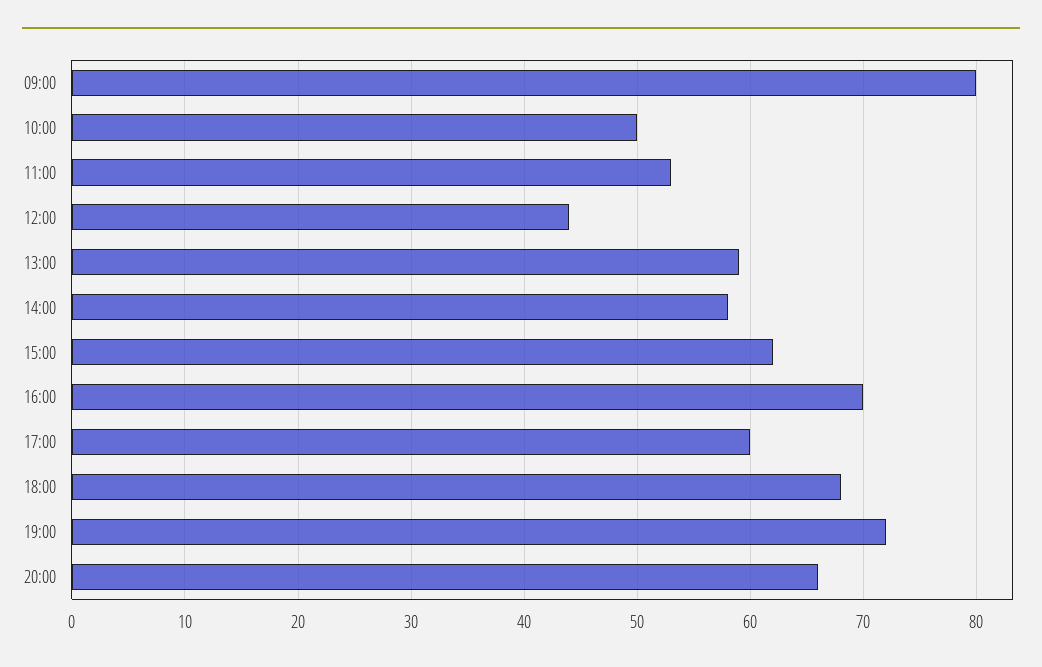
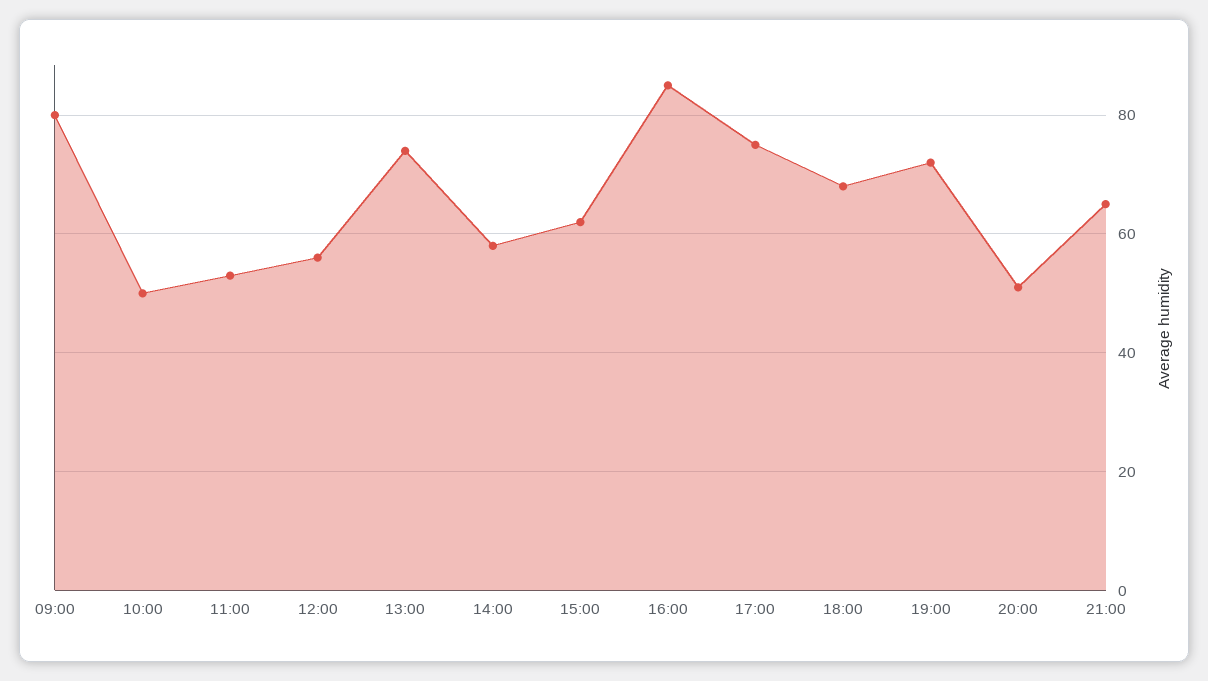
12:00: 44 -> 55
13:00: 59 -> 75
16:00: 70 -> 85
17:00: 60 -> 75
20:00: 66 -> 50
21:00: none -> 65

